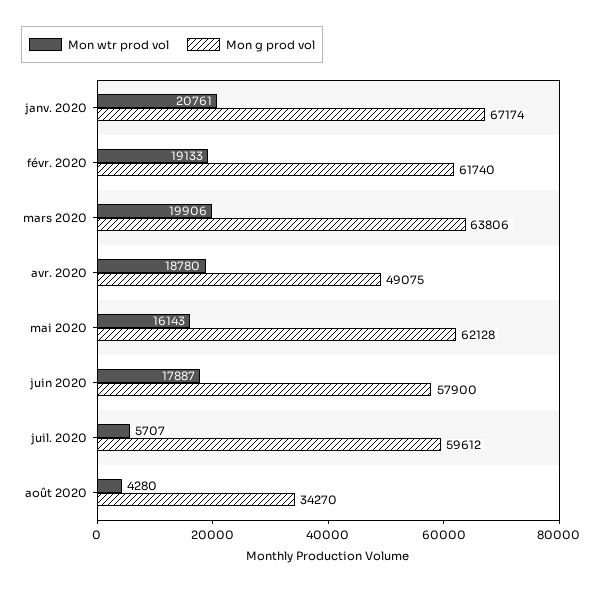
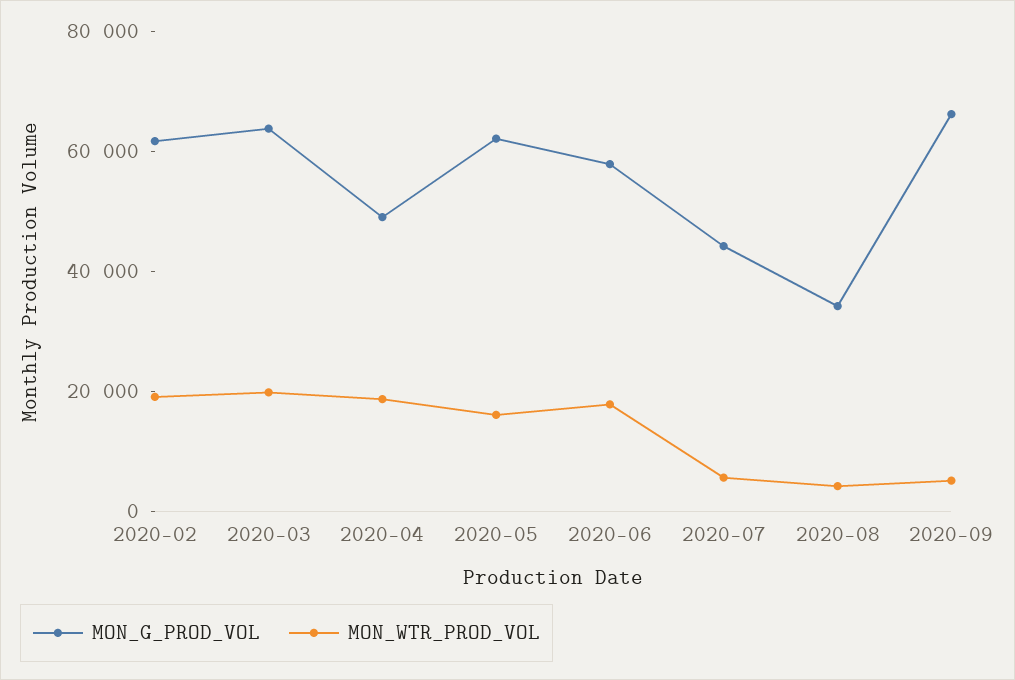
Mon wtr prod vol, janv. 2020: 20761 -> none
Mon g prod vol, janv. 2020: 67174 -> none
Mon g prod vol, juil. 2020: 59612 -> 45000
Mon g prod vol, 2020-09: none -> 65000
Mon wtr prod vol, 2020-09: none -> 5000

